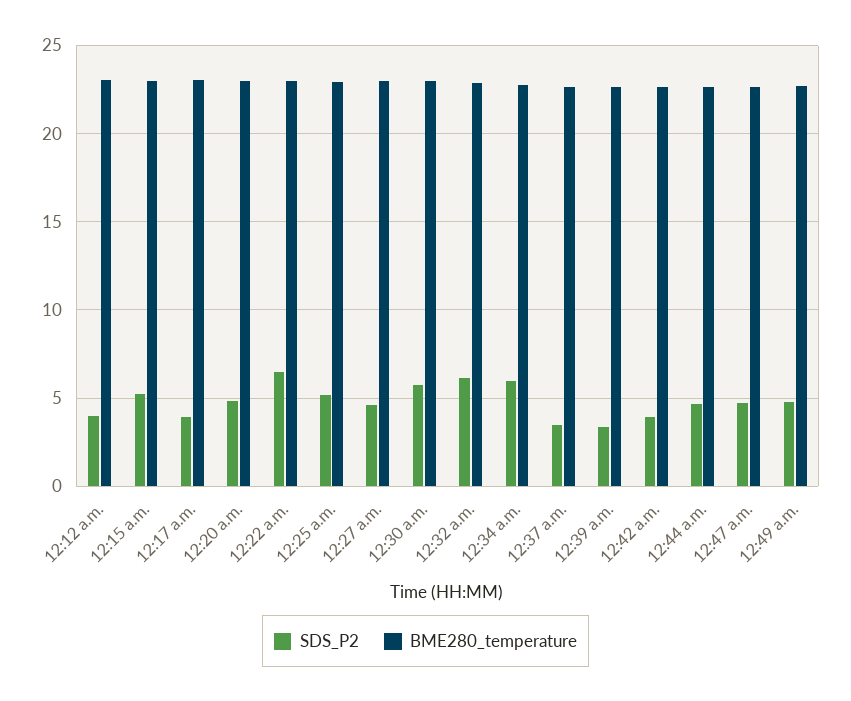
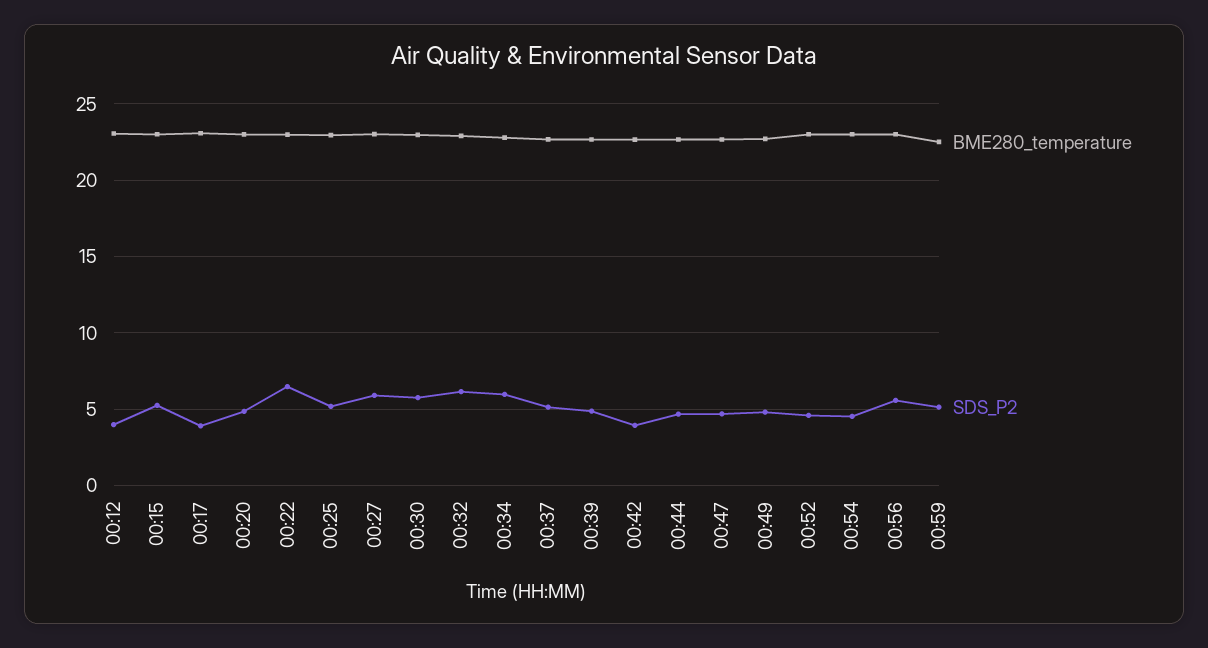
SDS_P2, 12:27 a.m.: 4.5 -> 6
SDS_P2, 12:37 a.m.: 3.5 -> 5
SDS_P2, 12:39 a.m.: 3.5 -> 5
BME280_temperature, 00:52: none -> 23
SDS_P2, 00:52: none -> 4.5
BME280_temperature, 00:54: none -> 23
SDS_P2, 00:54: none -> 4.5
BME280_temperature, 00:56: none -> 23
SDS_P2, 00:56: none -> 5.5
BME280_temperature, 00:59: none -> 22.5
SDS_P2, 00:59: none -> 5

